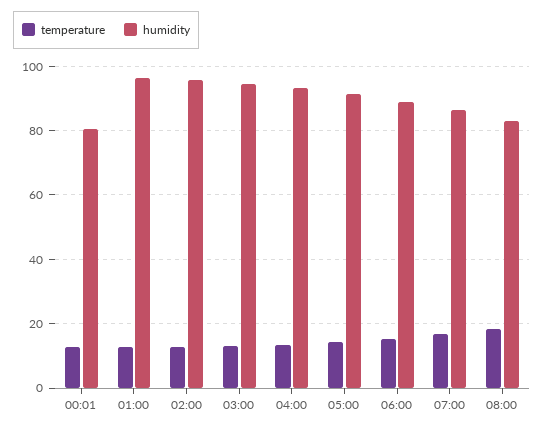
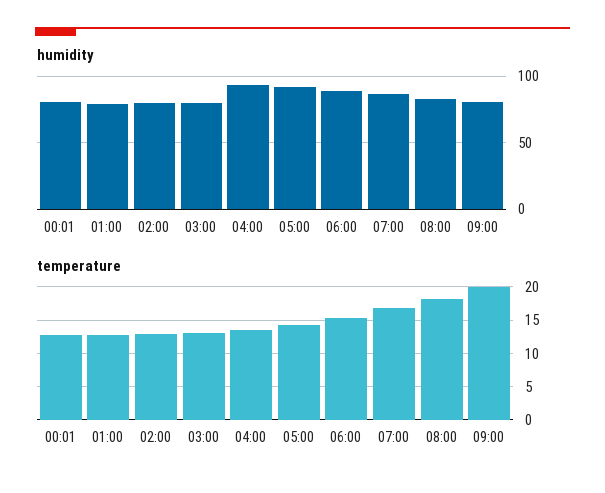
humidity, 01:00: 96 -> 80
humidity, 02:00: 96 -> 80
humidity, 03:00: 94 -> 80
humidity, 09:00: none -> 80
temperature, 09:00: none -> 20

